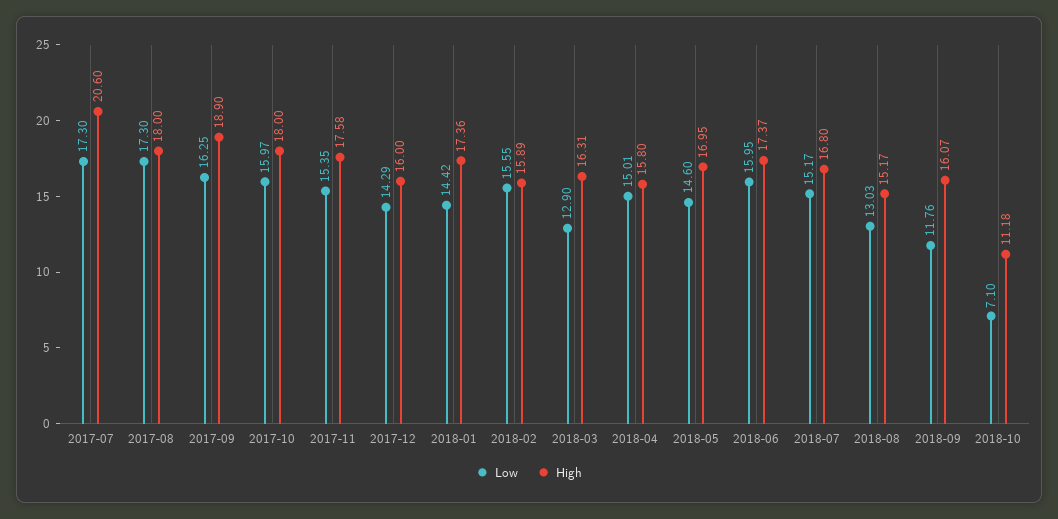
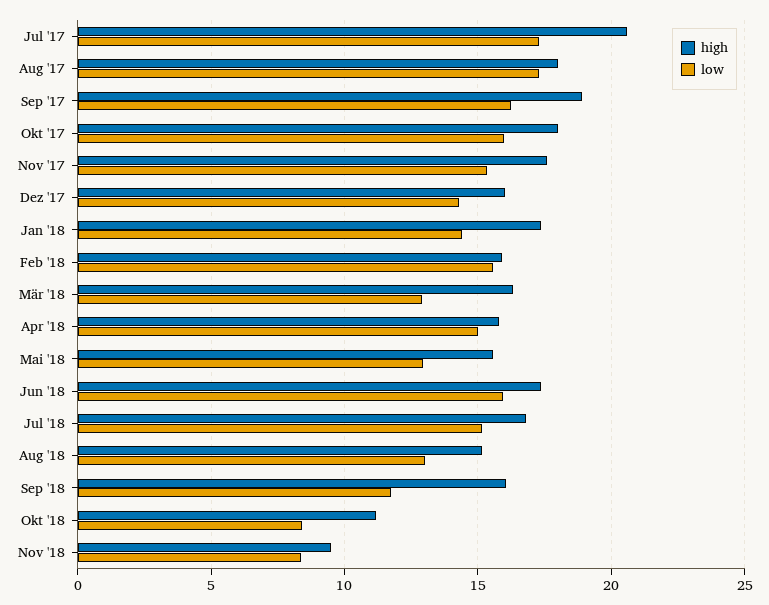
Low, 2018-05: 14.6 -> 13
High, 2018-05: 16.95 -> 15.5
Low, 2018-10: 7.1 -> 8.5
High, Nov '18: none -> 9.5
Low, Nov '18: none -> 8.5

